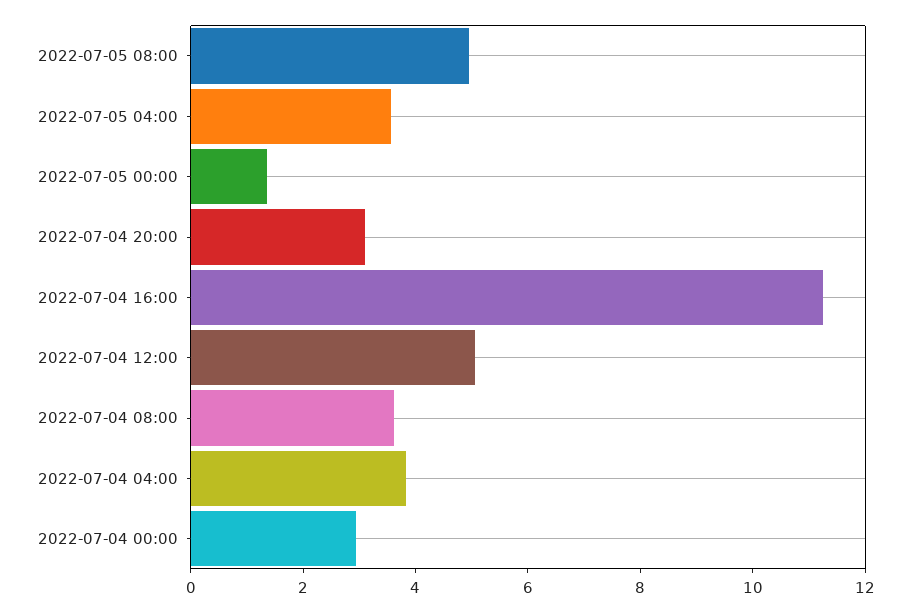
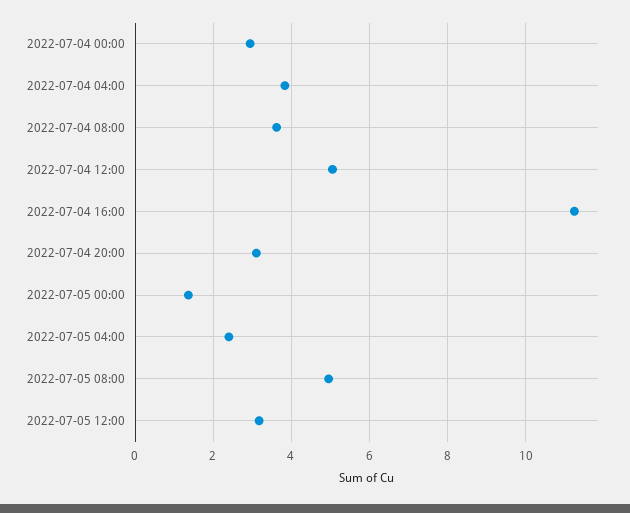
2022-07-05 04:00: 3.5 -> 2.4
2022-07-05 12:00: none -> 3.2

